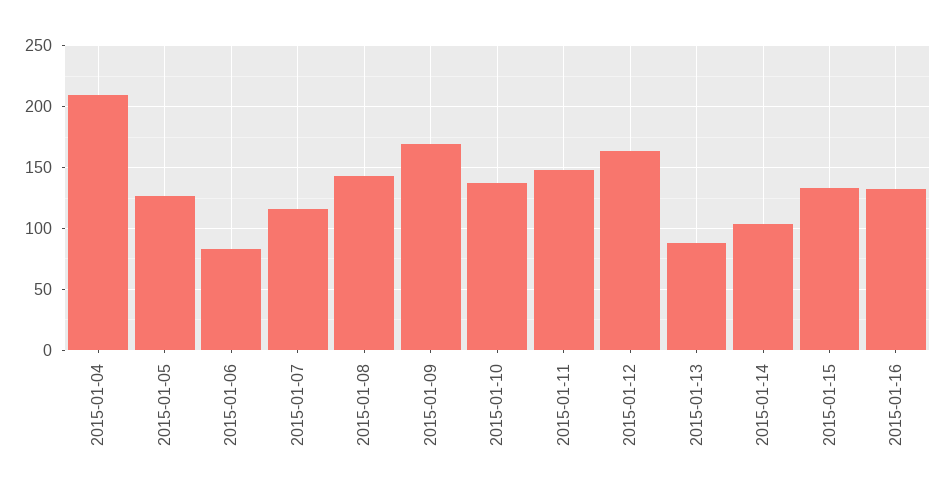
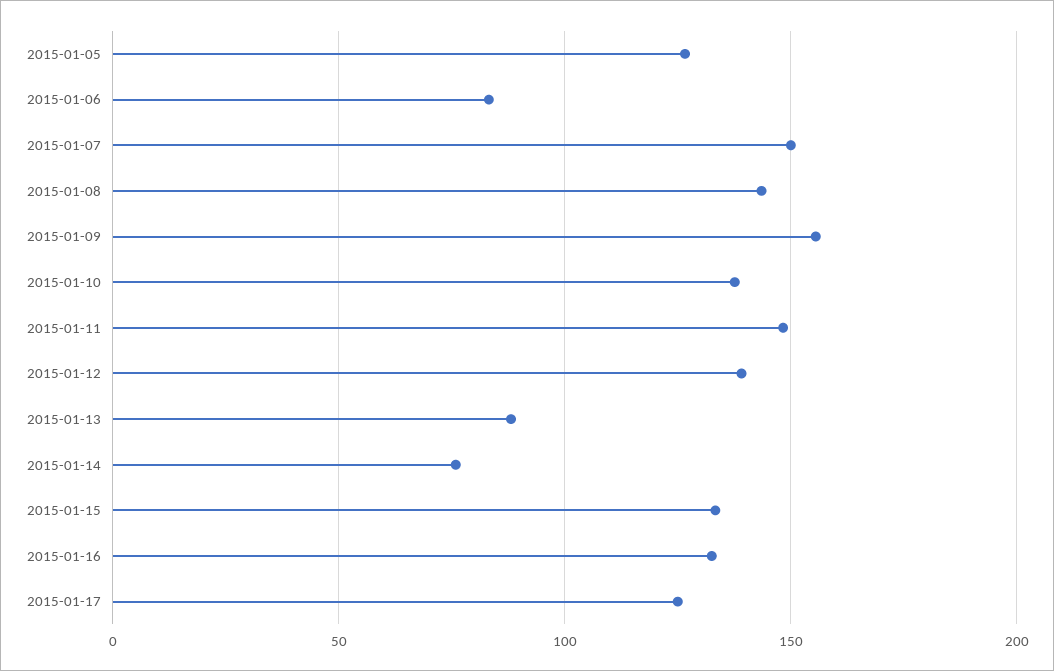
2015-01-04: 210 -> none
2015-01-07: 115 -> 150
2015-01-09: 170 -> 155
2015-01-12: 165 -> 140
2015-01-14: 105 -> 75
2015-01-17: none -> 125

